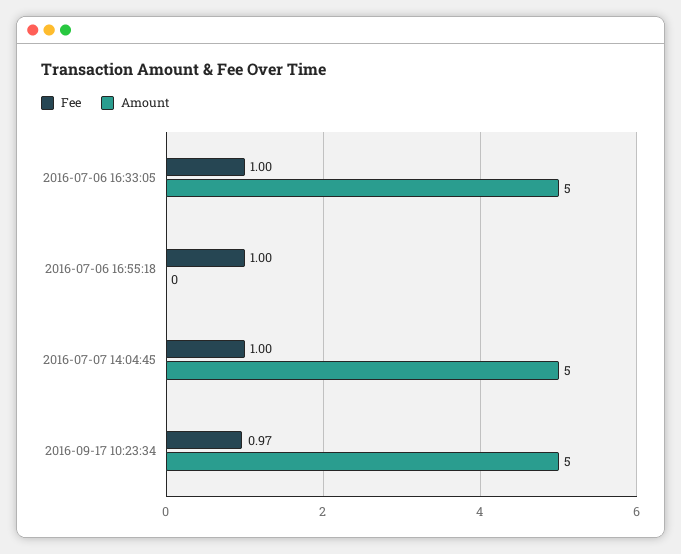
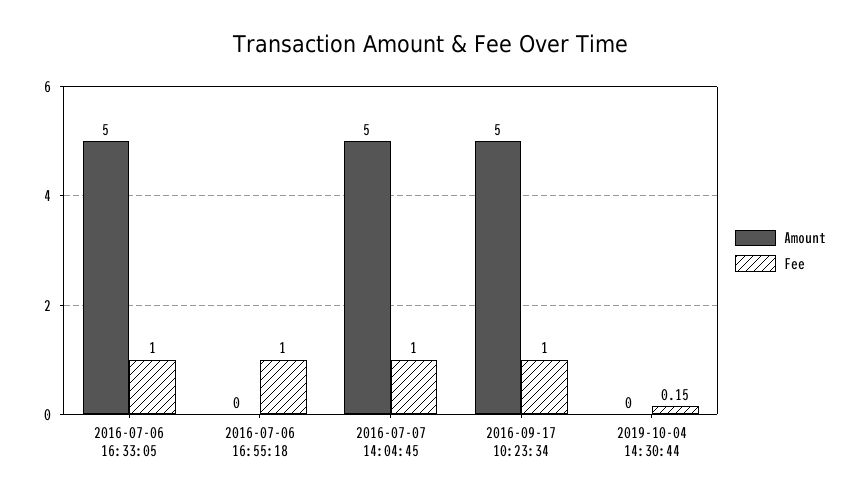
Fee, 2016-09-17 10:23:34: 0.97 -> 1
Amount, 2019-10-04 14:30:44: none -> 0
Fee, 2019-10-04 14:30:44: none -> 0.15

